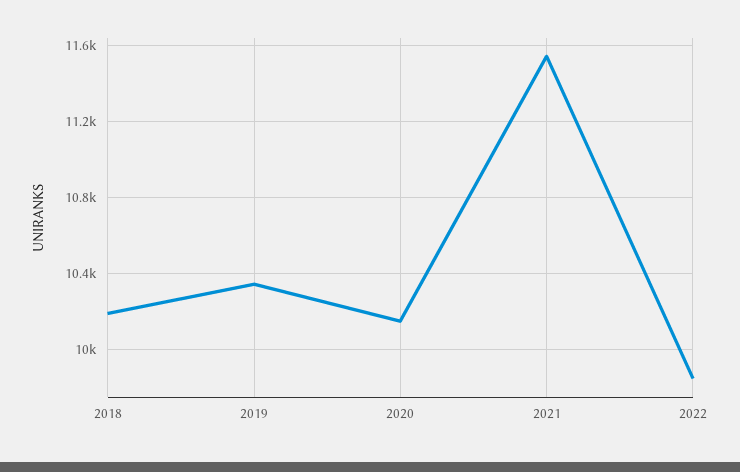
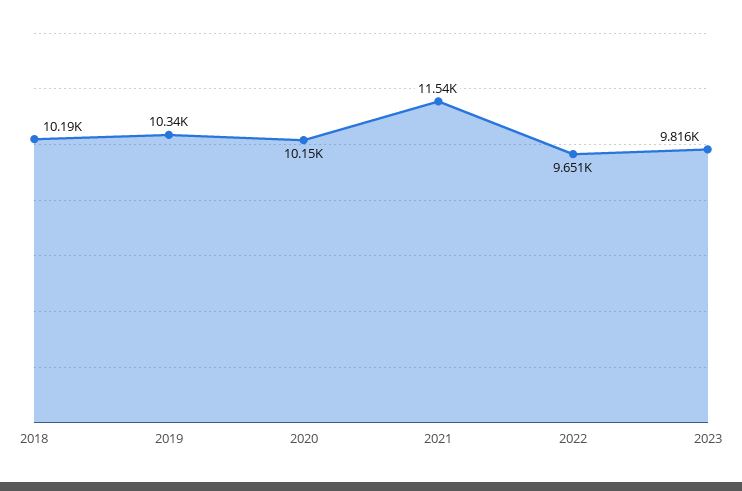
2022: 9850 -> 9651
2023: none -> 9816

